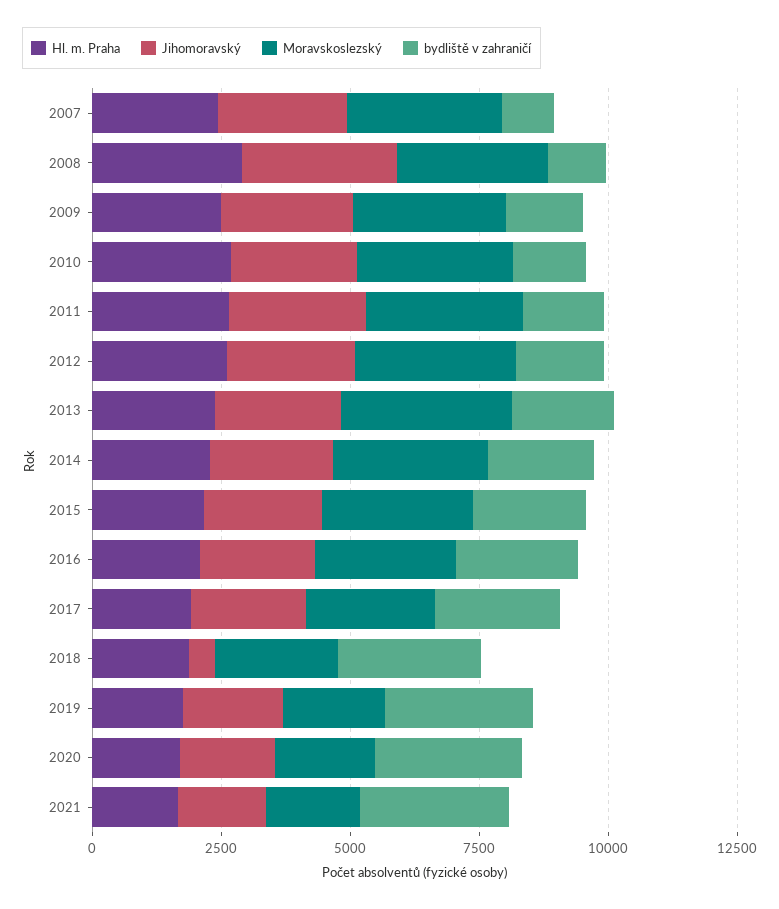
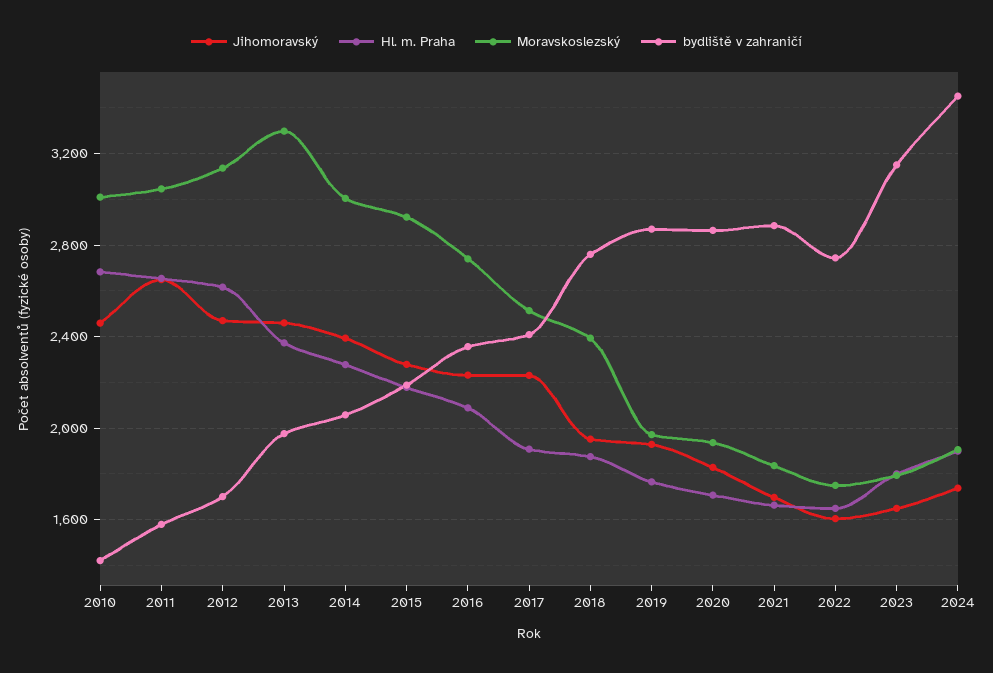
Hl. m. Praha, 2007: 2500 -> none
Jihomoravský, 2007: 2500 -> none
Moravskoslezský, 2007: 3000 -> none
bydliště v zahraničí, 2007: 1000 -> none
Hl. m. Praha, 2008: 3000 -> none
Jihomoravský, 2008: 3000 -> none
Moravskoslezský, 2008: 3000 -> none
bydliště v zahraničí, 2008: 1000 -> none
Hl. m. Praha, 2009: 2500 -> none
Jihomoravský, 2009: 2500 -> none
Moravskoslezský, 2009: 3000 -> none
bydliště v zahraničí, 2009: 1500 -> none
Jihomoravský, 2018: 500 -> 1950
Jihomoravský, 2022: none -> 1600
Hl. m. Praha, 2022: none -> 1650
Moravskoslezský, 2022: none -> 1750
bydliště v zahraničí, 2022: none -> 2750
Jihomoravský, 2023: none -> 1650
Hl. m. Praha, 2023: none -> 1800
Moravskoslezský, 2023: none -> 1800
bydliště v zahraničí, 2023: none -> 3150
Jihomoravský, 2024: none -> 1750
Hl. m. Praha, 2024: none -> 1900
Moravskoslezský, 2024: none -> 1900
bydliště v zahraničí, 2024: none -> 3450

